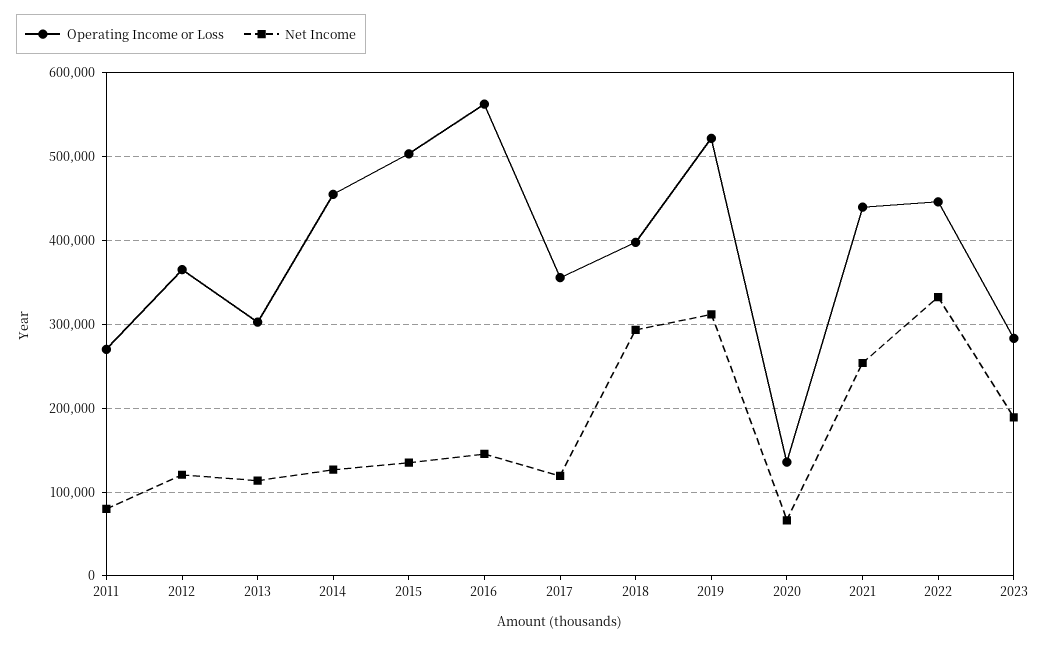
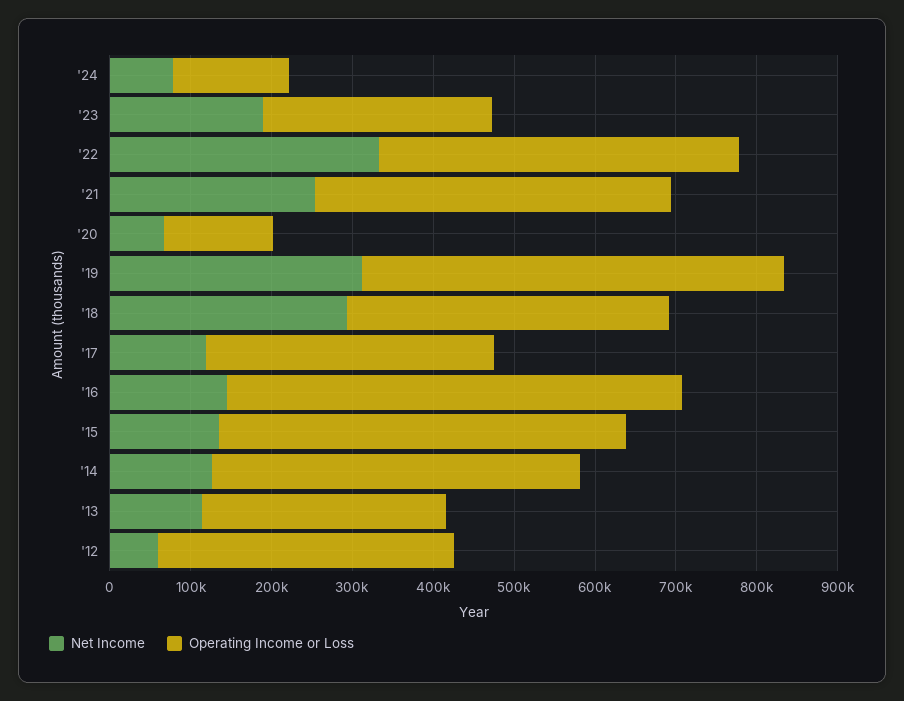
Operating Income or Loss, 2011: 270000 -> none
Net Income, 2011: 80000 -> none
Net Income, 2012: 120000 -> 60000
Net Income, '24: none -> 80000
Operating Income or Loss, '24: none -> 140000

